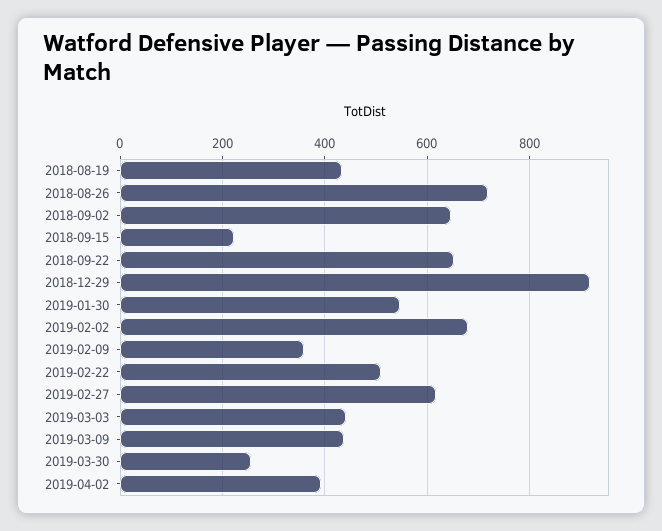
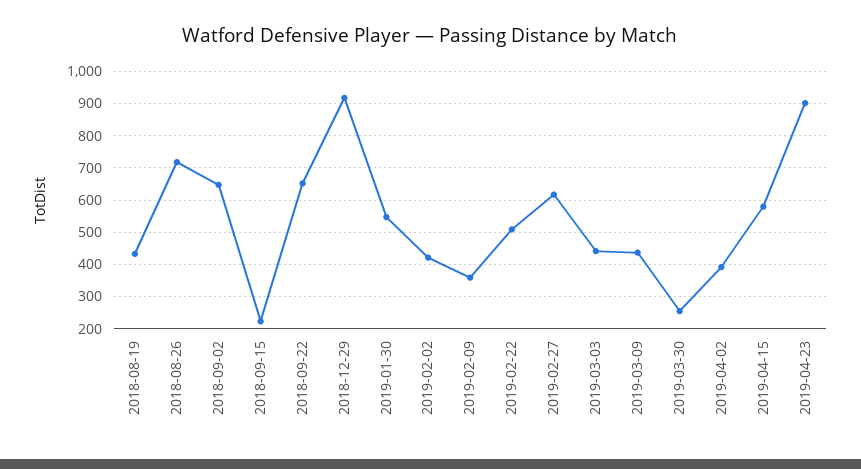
2019-02-02: 680 -> 420
2019-04-15: none -> 580
2019-04-23: none -> 900

